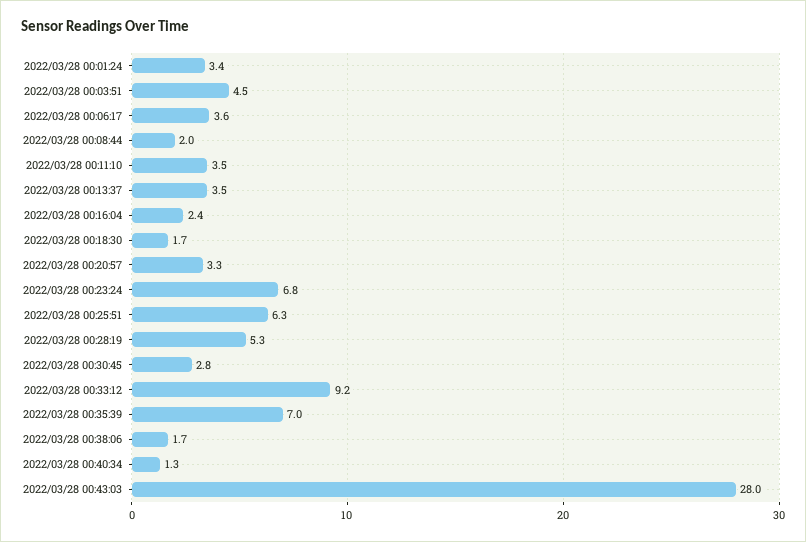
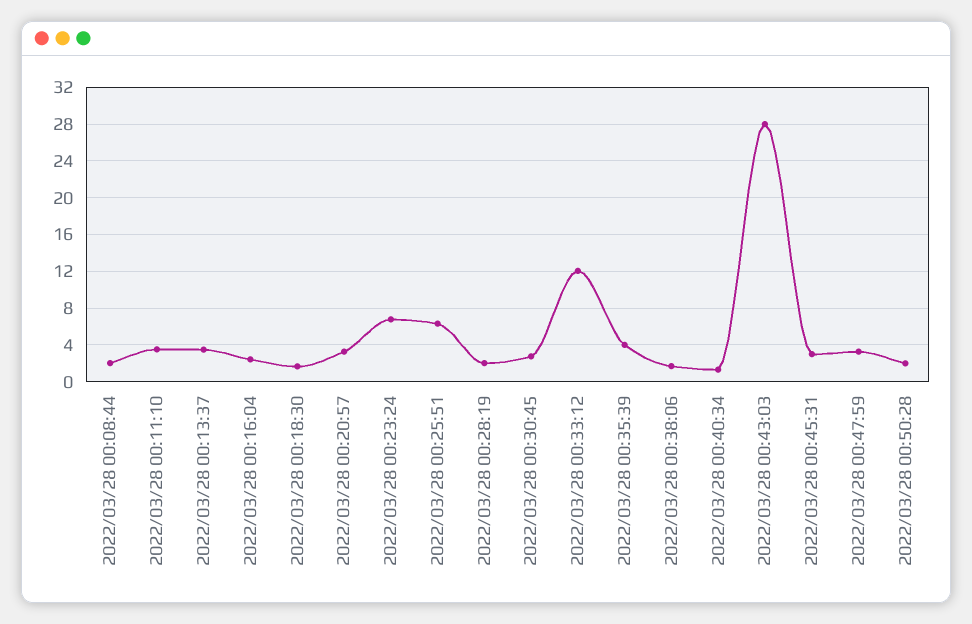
2022/03/28 00:01:24: 3.4 -> none
2022/03/28 00:03:51: 4.5 -> none
2022/03/28 00:06:17: 3.6 -> none
2022/03/28 00:28:19: 5.3 -> 2
2022/03/28 00:33:12: 9.2 -> 12
2022/03/28 00:35:39: 7 -> 4
2022/03/28 00:45:31: none -> 3
2022/03/28 00:47:59: none -> 3
2022/03/28 00:50:28: none -> 2

